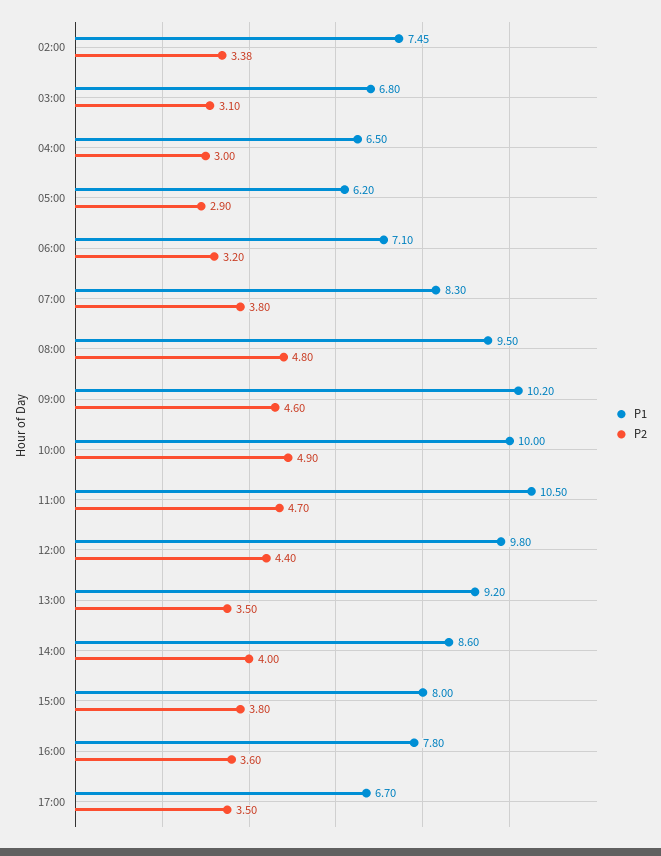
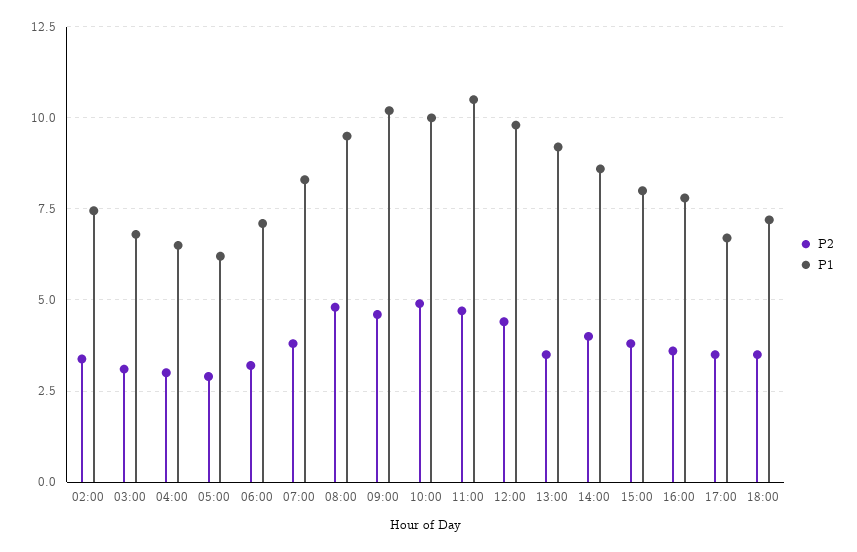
P2, 18:00: none -> 3.5
P1, 18:00: none -> 7.25

